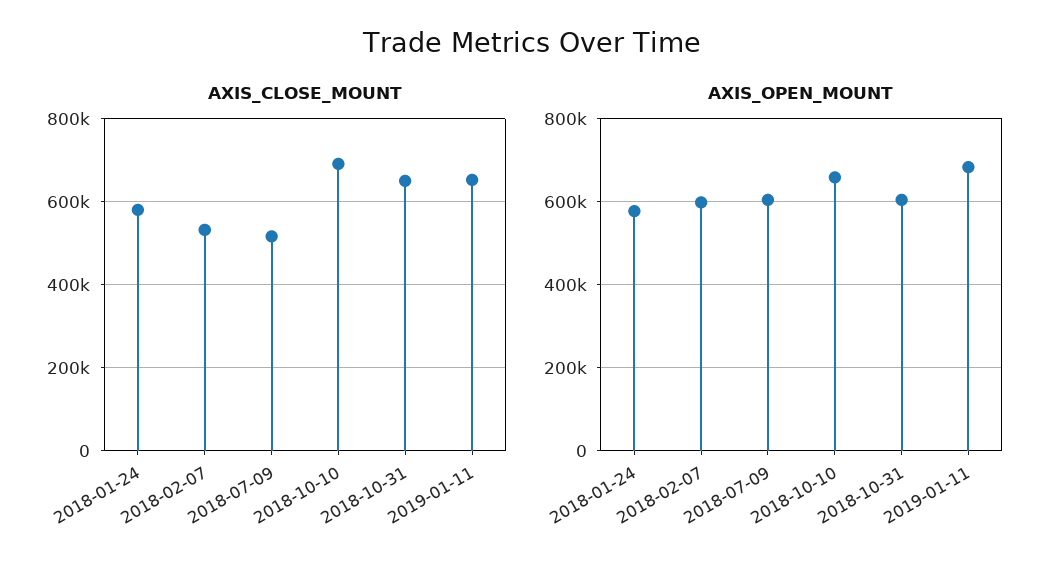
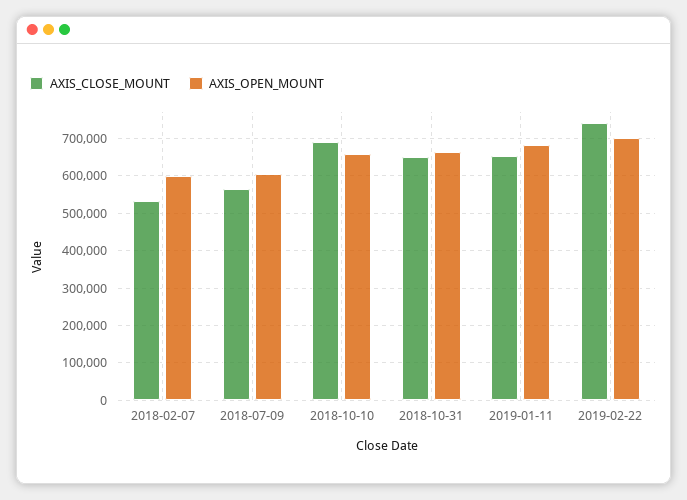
AXIS_CLOSE_MOUNT, 2018-01-24: 580000 -> none
AXIS_CLOSE_MOUNT, 2018-07-09: 520000 -> 560000
AXIS_OPEN_MOUNT, 2018-01-24: 580000 -> none
AXIS_OPEN_MOUNT, 2018-10-31: 600000 -> 660000
AXIS_CLOSE_MOUNT, 2019-02-22: none -> 740000
AXIS_OPEN_MOUNT, 2019-02-22: none -> 700000

